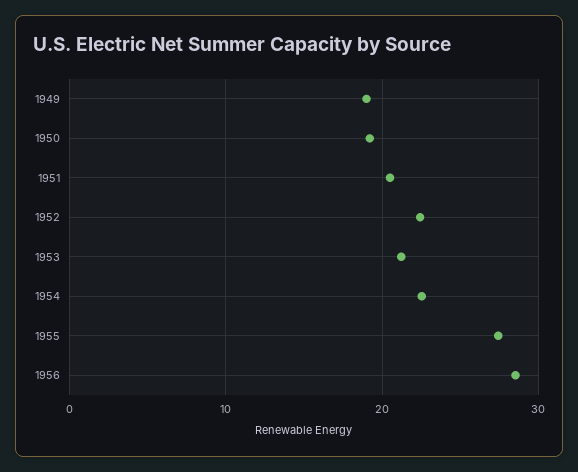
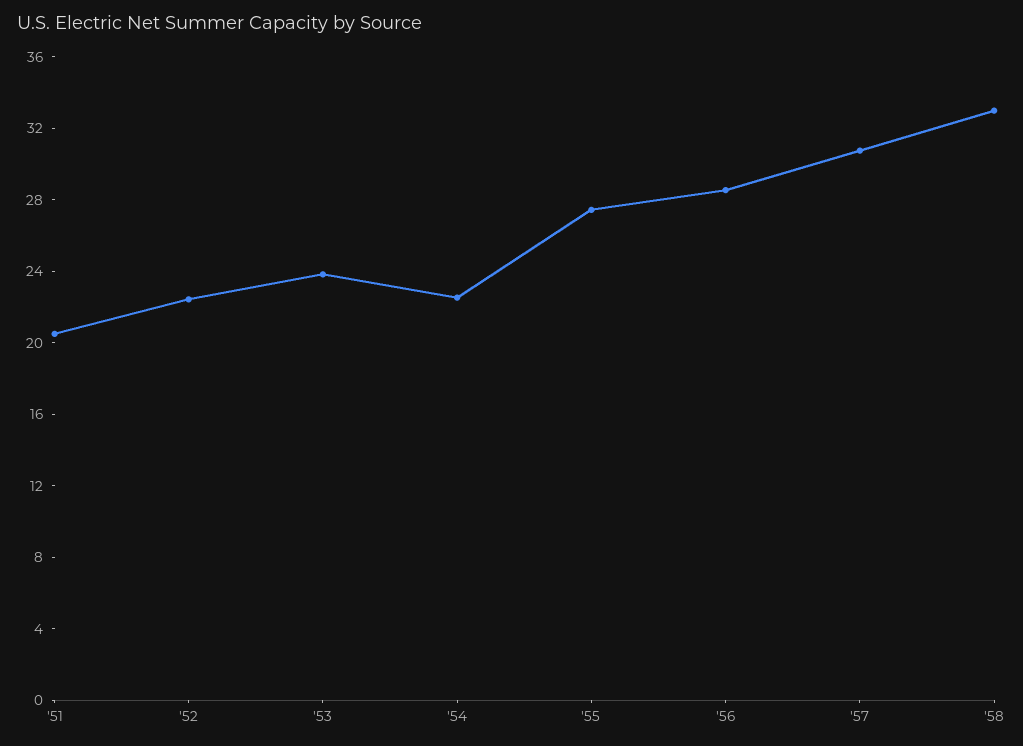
1949: 19 -> none
1950: 19 -> none
1953: 21 -> 24
'57: none -> 31
'58: none -> 33

